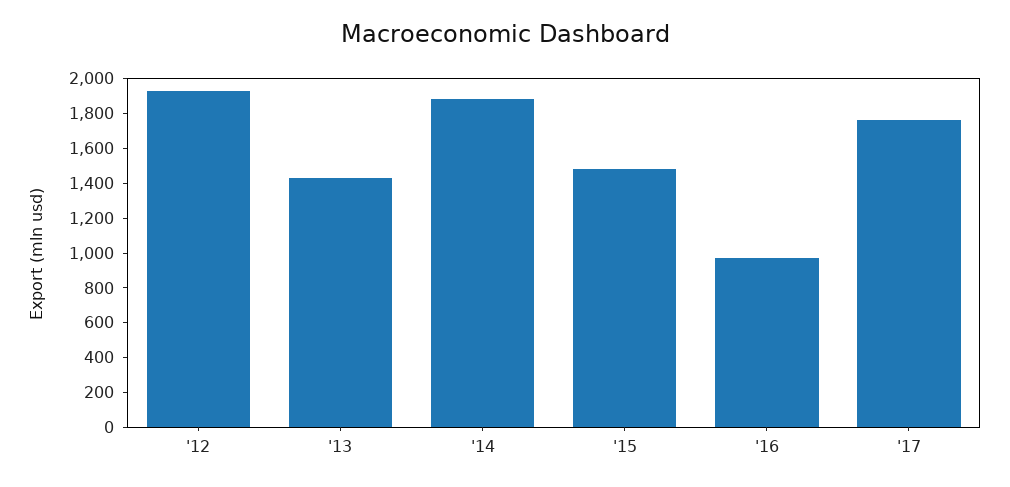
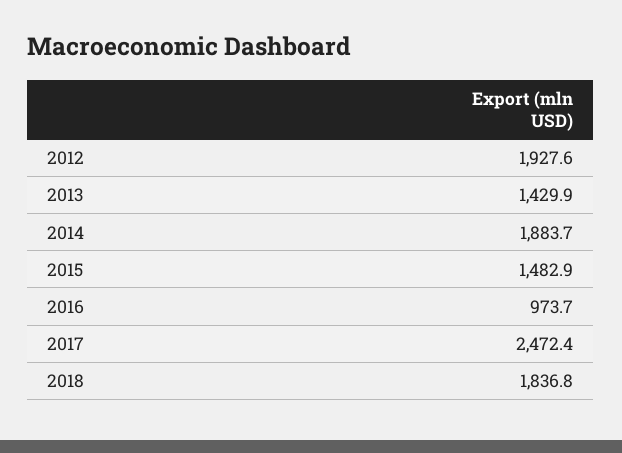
'17: 1750 -> 2472.4
2018: none -> 1836.8

